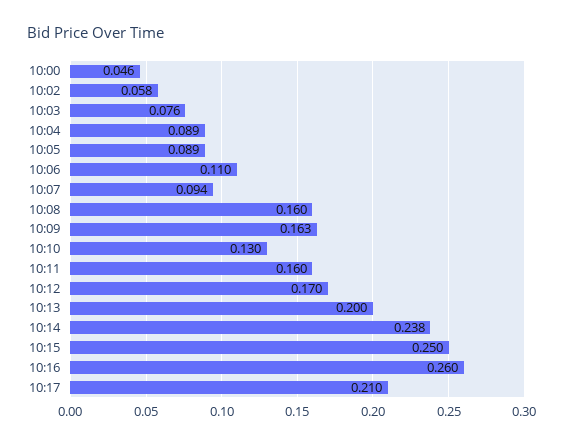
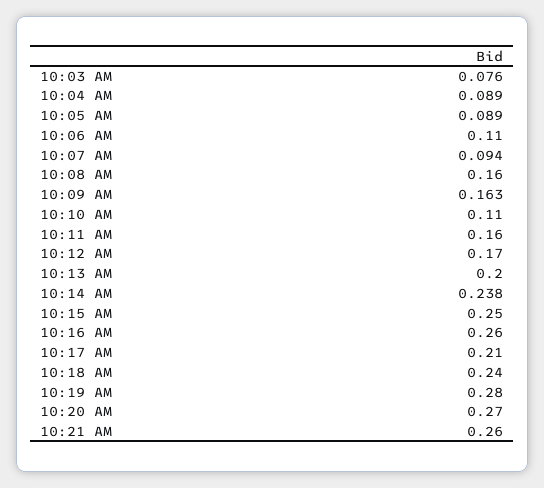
10:00: 0.046 -> none
10:02: 0.058 -> none
10:10: 0.13 -> 0.11
10:18 AM: none -> 0.24
10:19 AM: none -> 0.28
10:20 AM: none -> 0.27
10:21 AM: none -> 0.26

